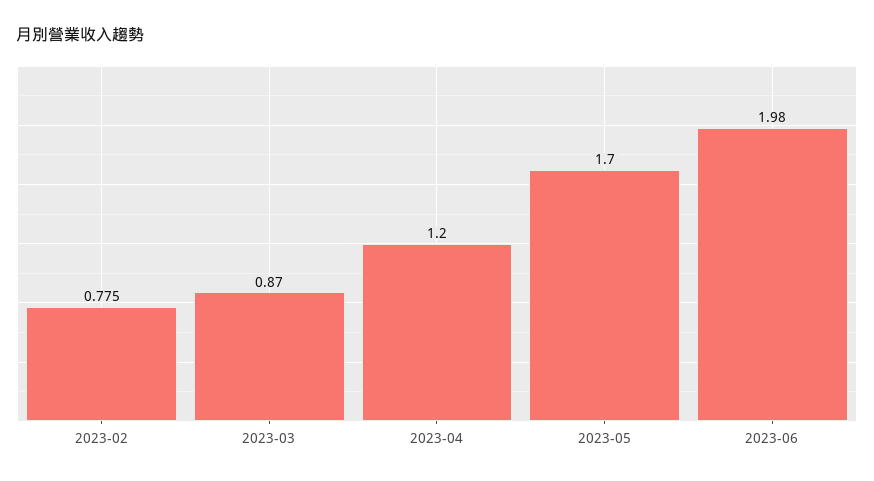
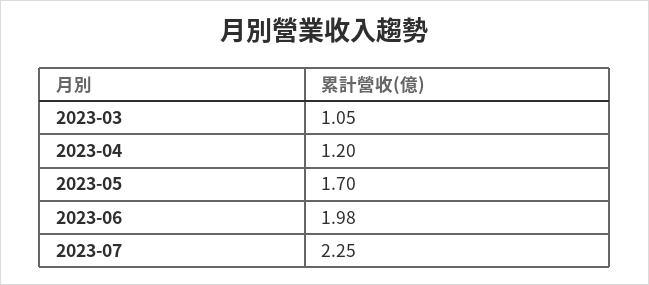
2023-02: 0.775 -> none
2023-03: 0.87 -> 1.05
2023-07: none -> 2.25

